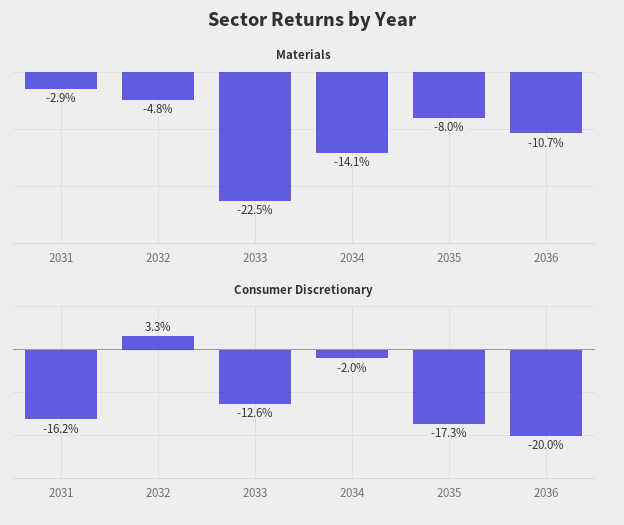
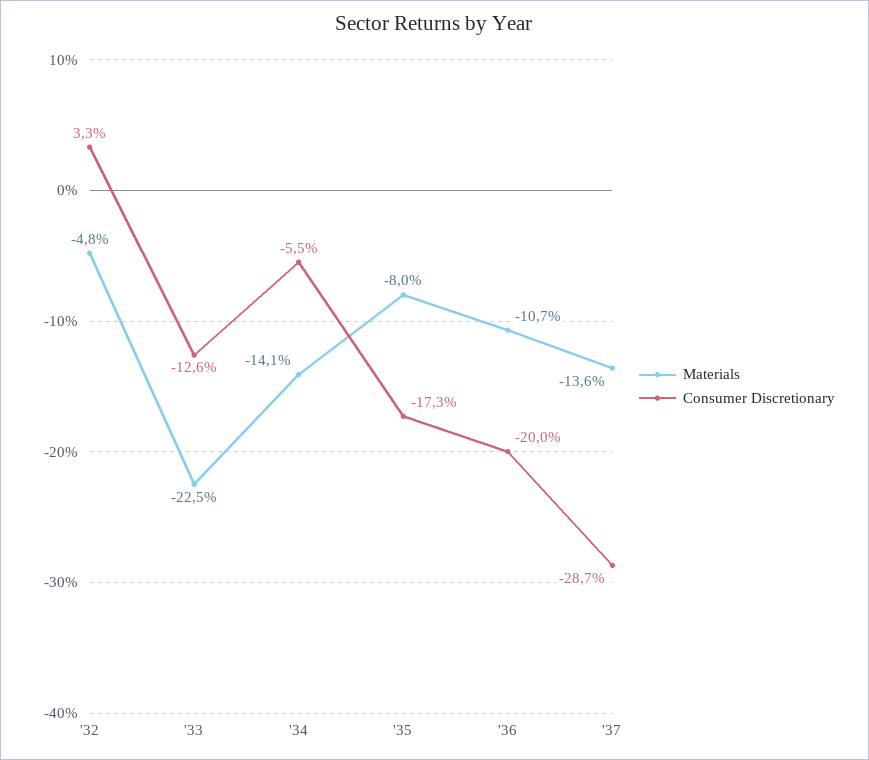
Materials, 2031: -2.9 -> none
Consumer Discretionary, 2031: -16.2 -> none
Consumer Discretionary, 2034: -2 -> -5.5
Materials, '37: none -> -13.6
Consumer Discretionary, '37: none -> -28.7

